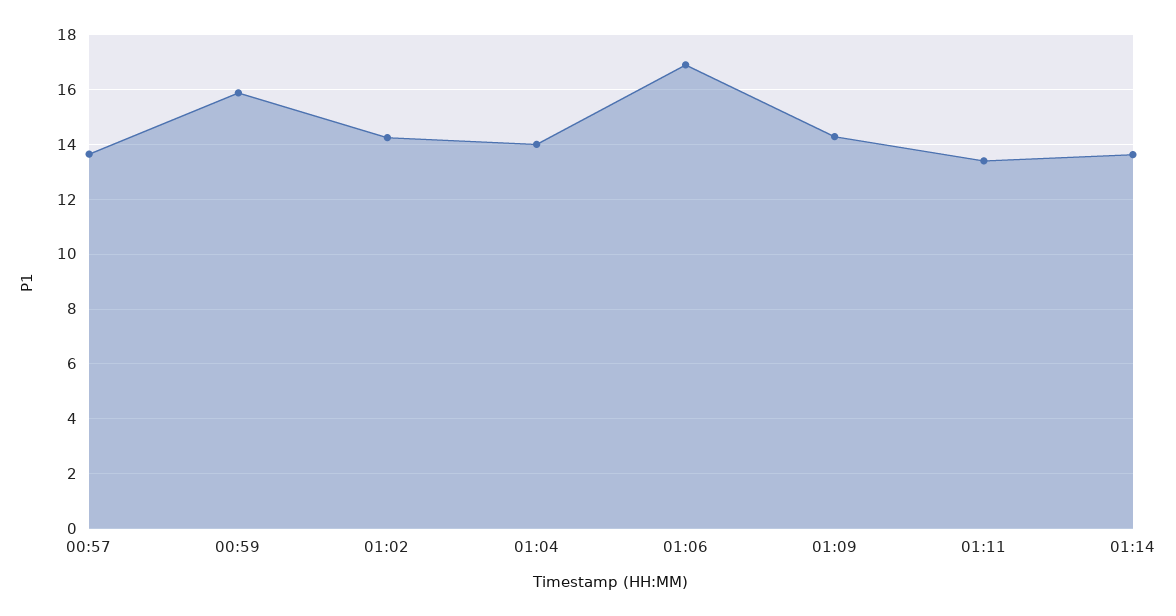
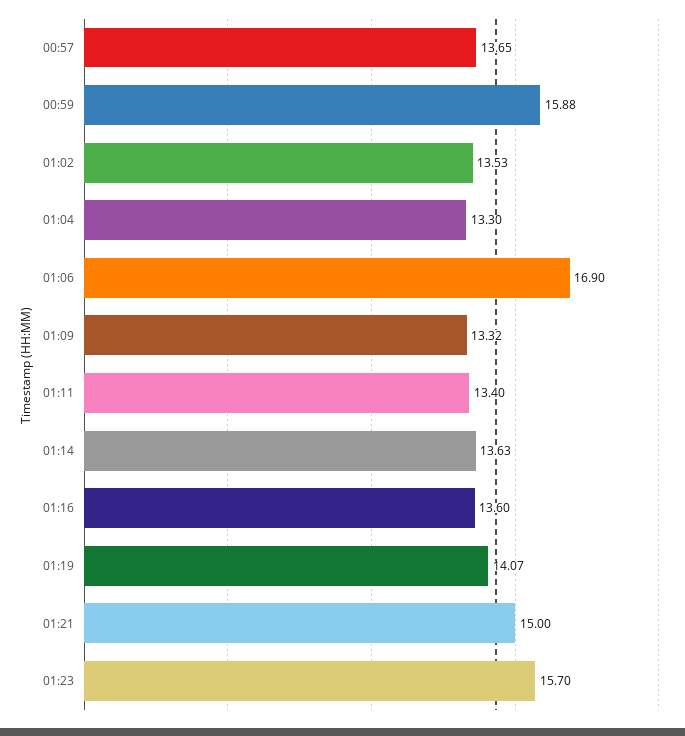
01:02: 14.25 -> 13.53
01:04: 14 -> 13.3
01:09: 14.25 -> 13.32
01:16: none -> 13.6
01:19: none -> 14.07
01:21: none -> 15
01:23: none -> 15.7

